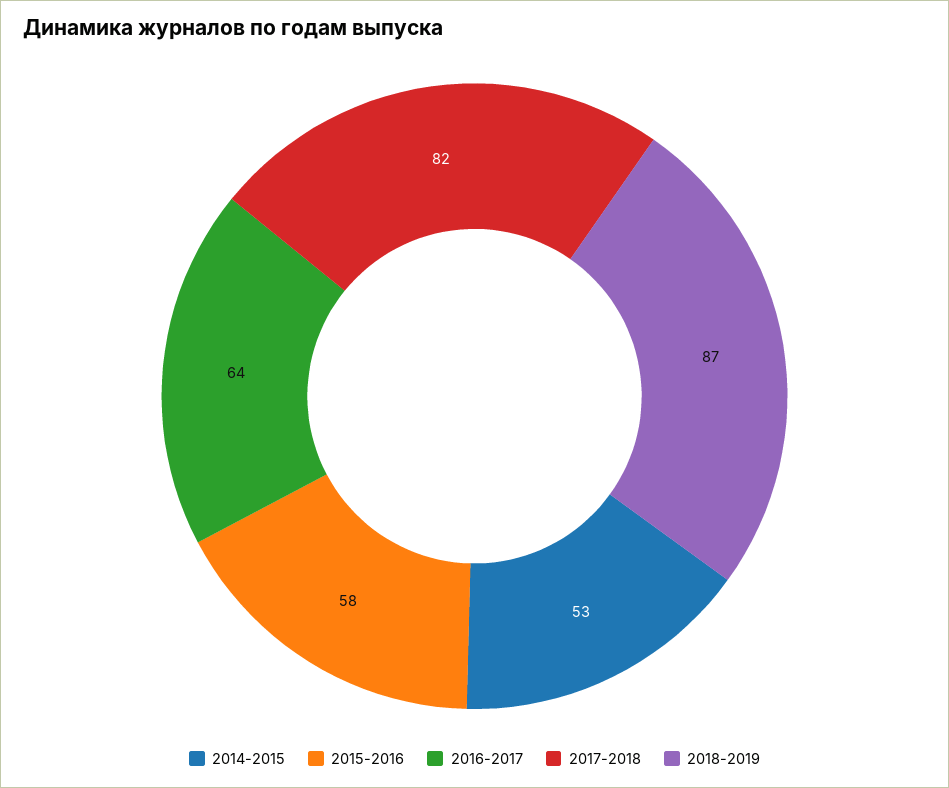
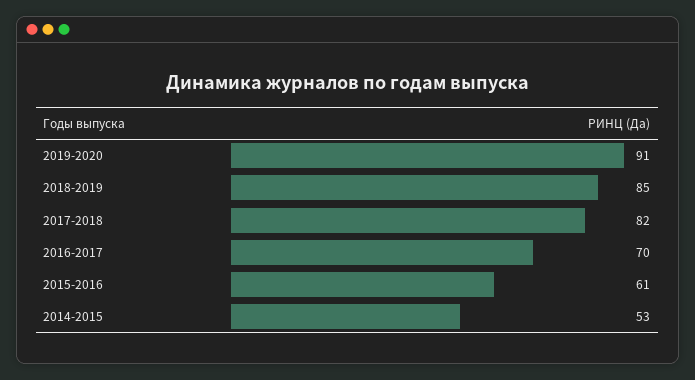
2015-2016: 58 -> 61
2016-2017: 64 -> 70
2018-2019: 87 -> 85
2019-2020: none -> 91

